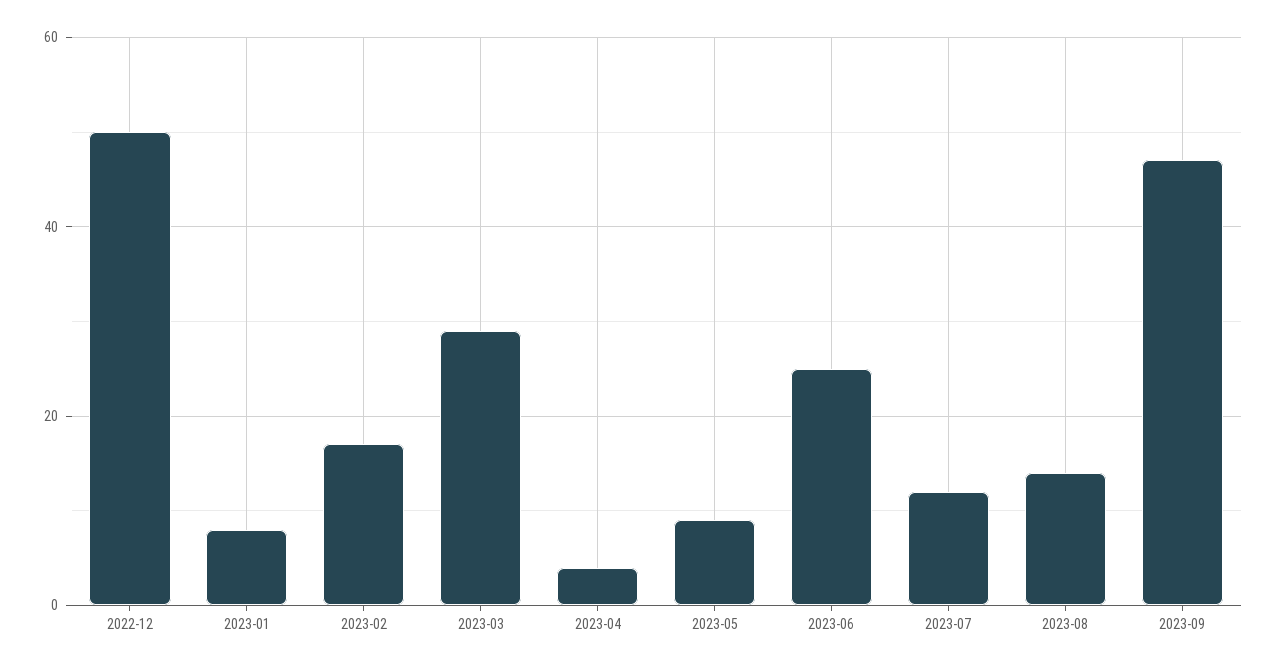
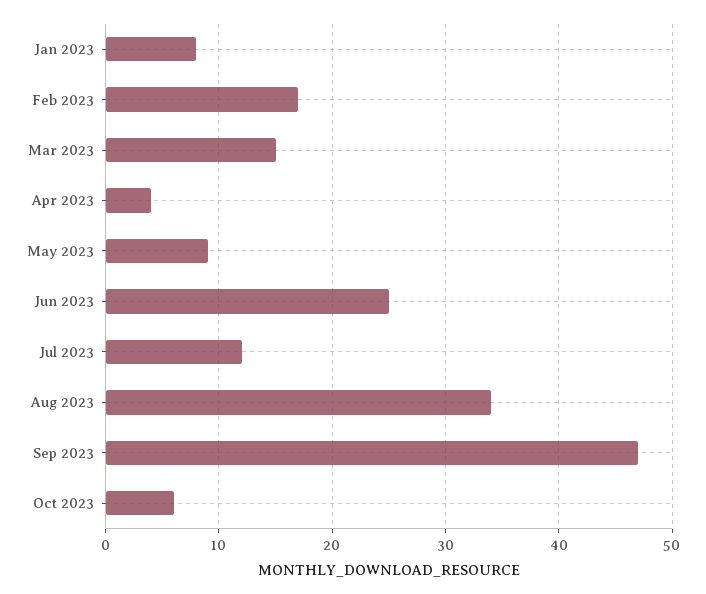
2022-12: 50 -> none
2023-03: 30 -> 15
2023-08: 15 -> 34
Oct 2023: none -> 6

